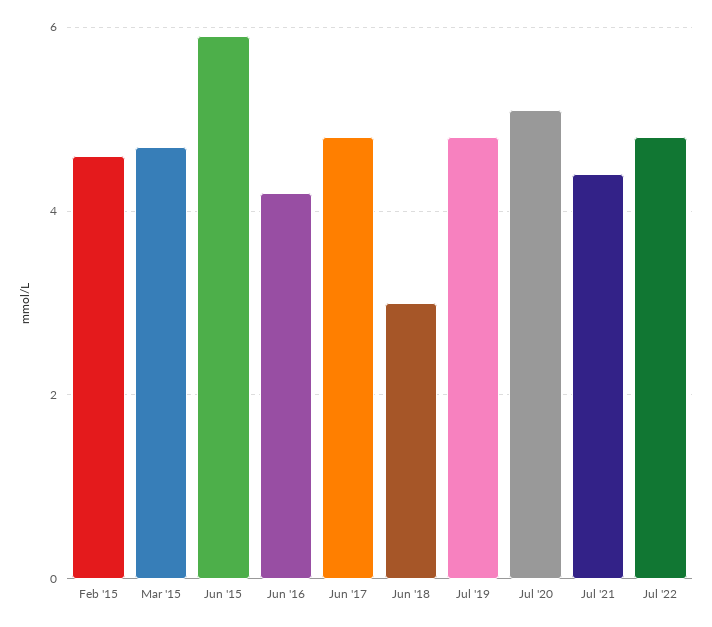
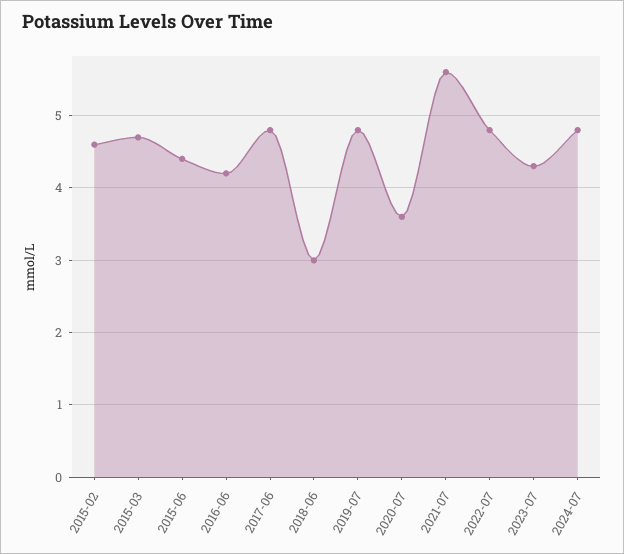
Jun '15: 6 -> 4.4
Jul '20: 5 -> 3.6
Jul '21: 4.5 -> 5.6
2023-07: none -> 4.3
2024-07: none -> 4.8

